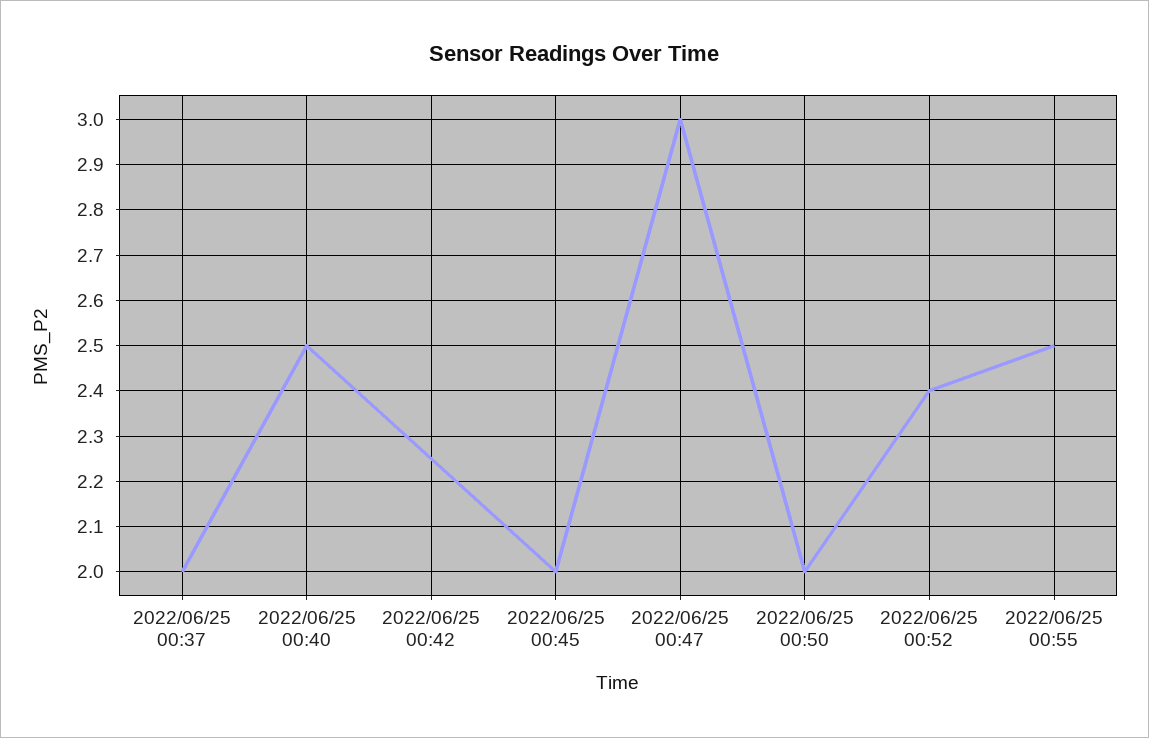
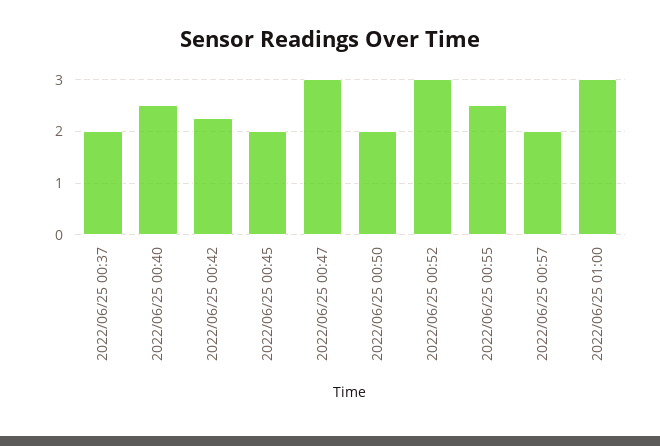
2022/06/25 00:52: 2.4 -> 3
2022/06/25 00:57: none -> 2
2022/06/25 01:00: none -> 3

